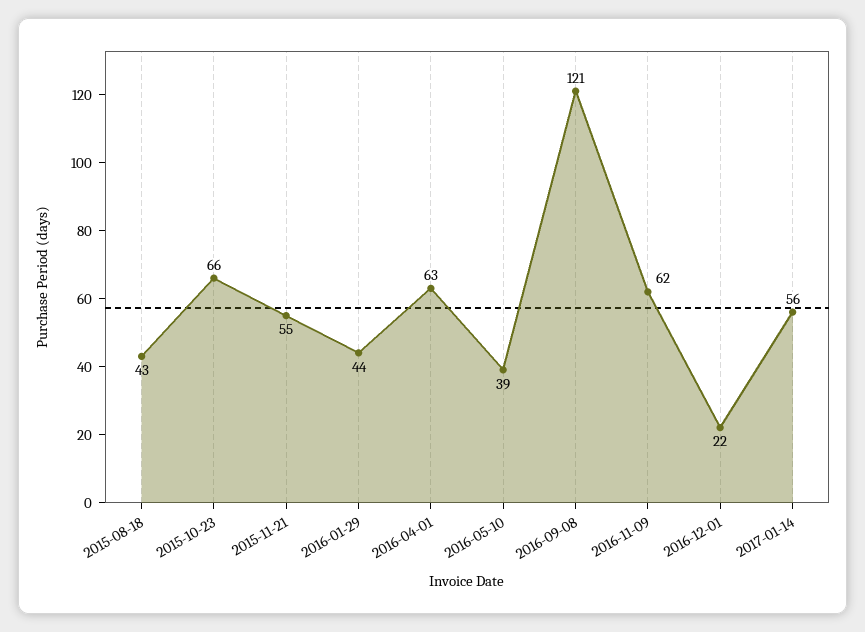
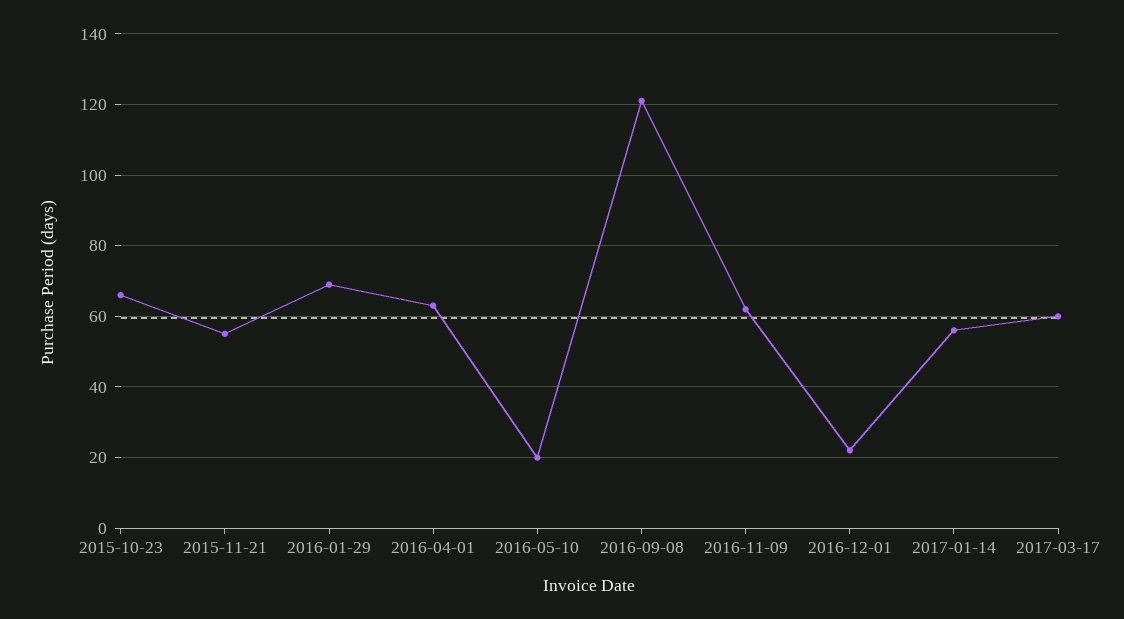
2015-08-18: 43 -> none
2016-01-29: 44 -> 70
2016-05-10: 39 -> 20
2017-03-17: none -> 60

